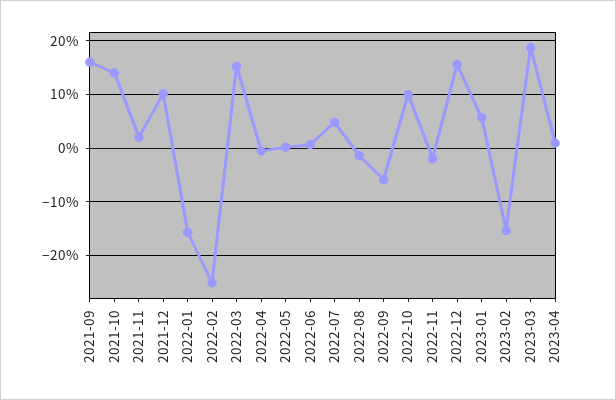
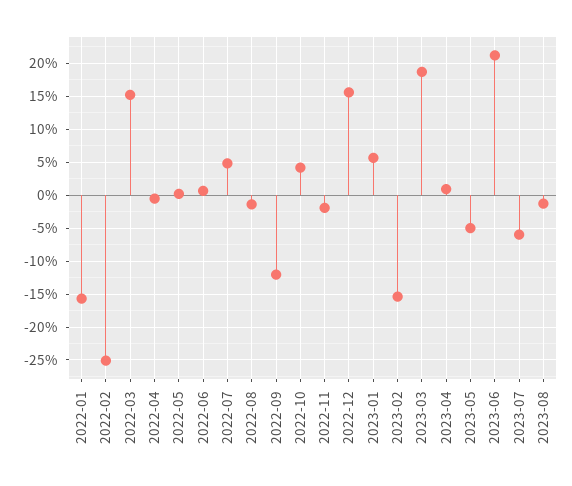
2021-09: 16 -> none
2021-10: 14 -> none
2021-11: 2 -> none
2021-12: 10 -> none
2022-09: -6 -> -12
2022-10: 10 -> 4
2023-05: none -> -5
2023-06: none -> 21
2023-07: none -> -6
2023-08: none -> -1

